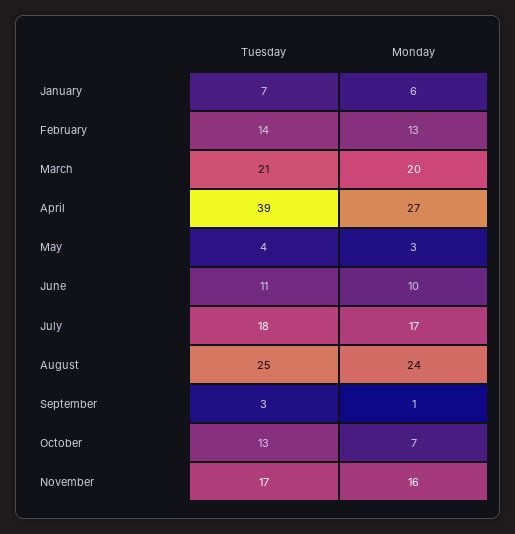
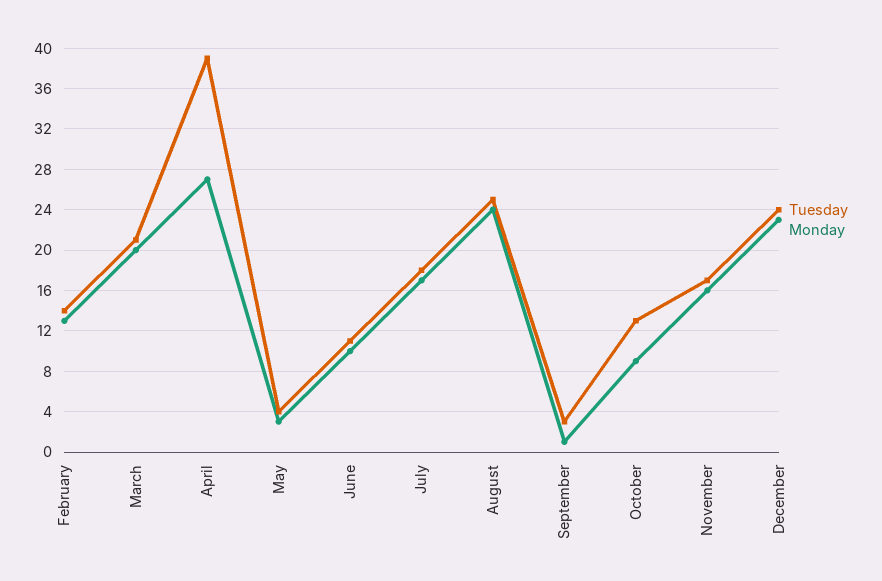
Tuesday, January: 7 -> none
Monday, January: 6 -> none
Monday, October: 7 -> 9
Tuesday, December: none -> 24
Monday, December: none -> 23

